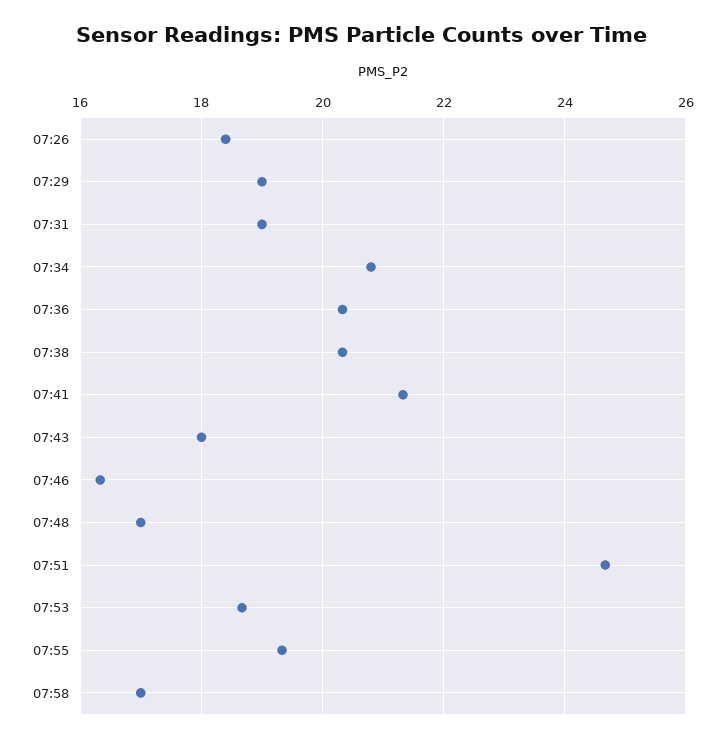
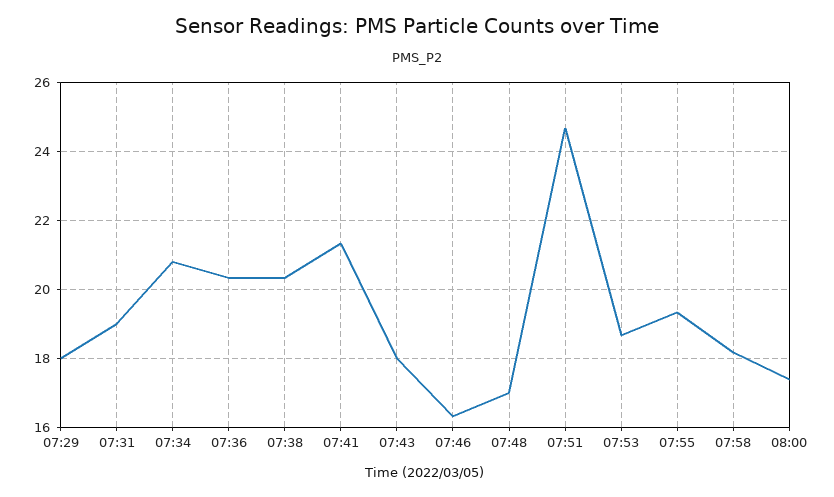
07:26: 18.4 -> none
07:29: 19 -> 18
07:58: 17 -> 18.2
08:00: none -> 17.4

